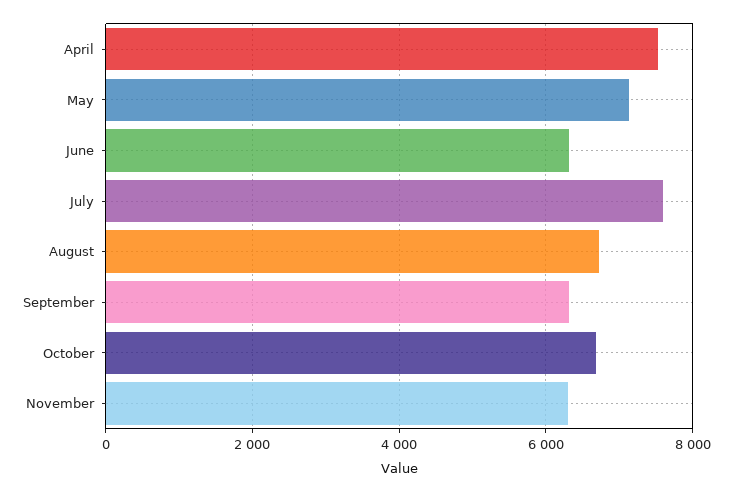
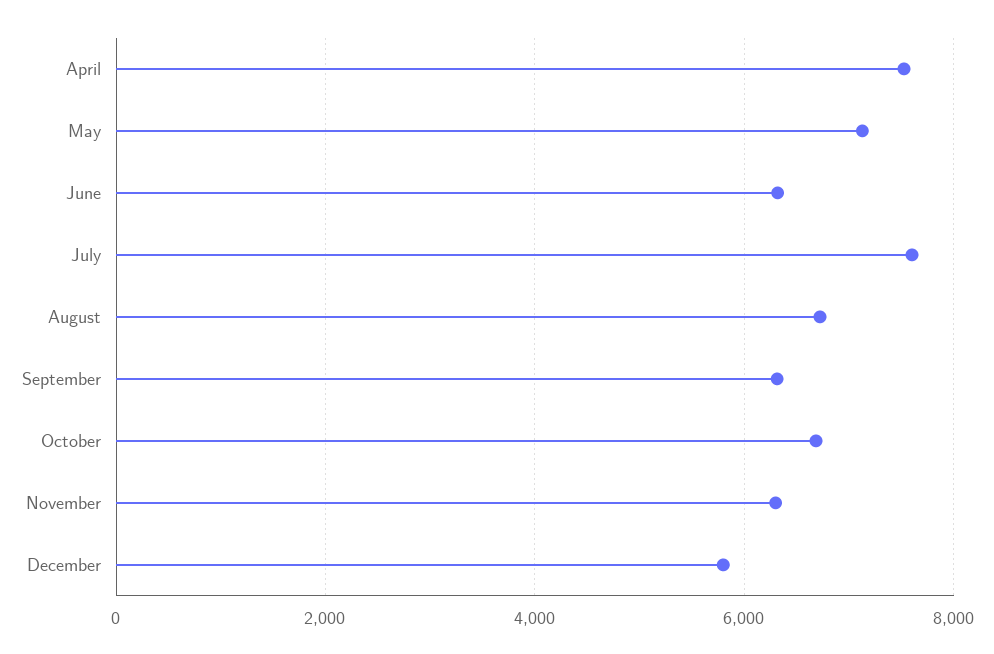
December: none -> 5800

